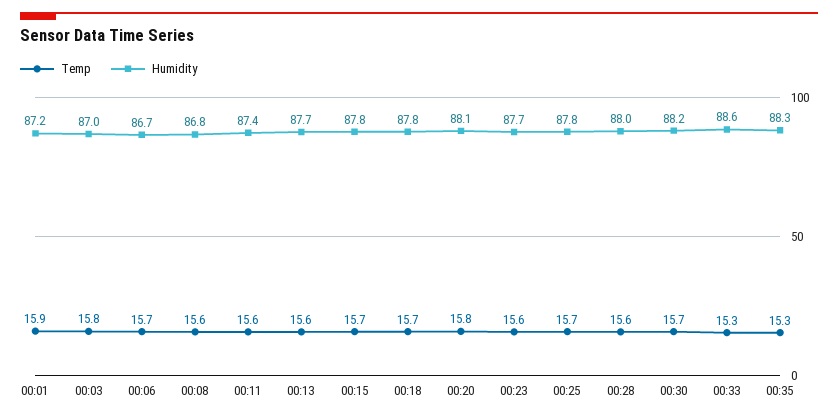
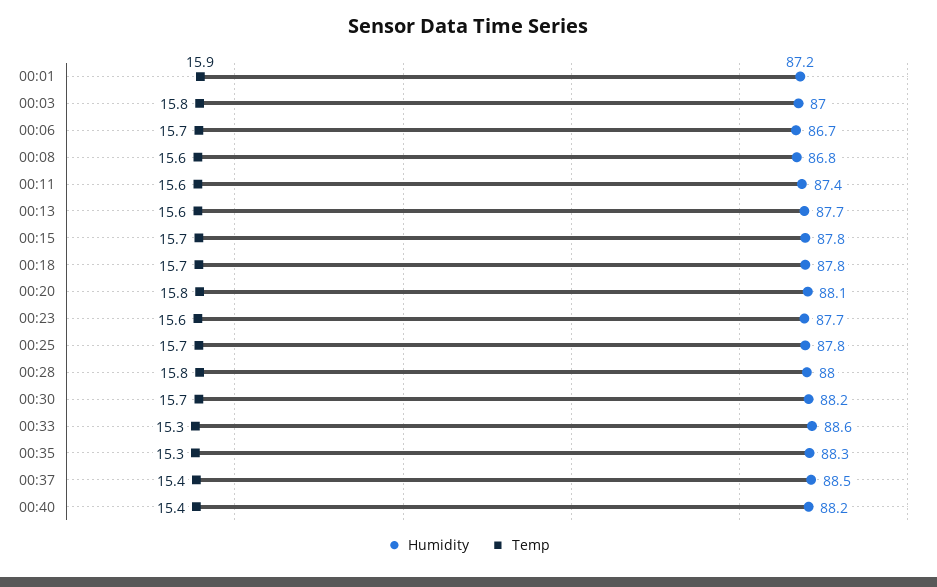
Temp, 00:28: 15.6 -> 15.8
Humidity, 00:37: none -> 88.5
Temp, 00:37: none -> 15.4
Humidity, 00:40: none -> 88.2
Temp, 00:40: none -> 15.4

